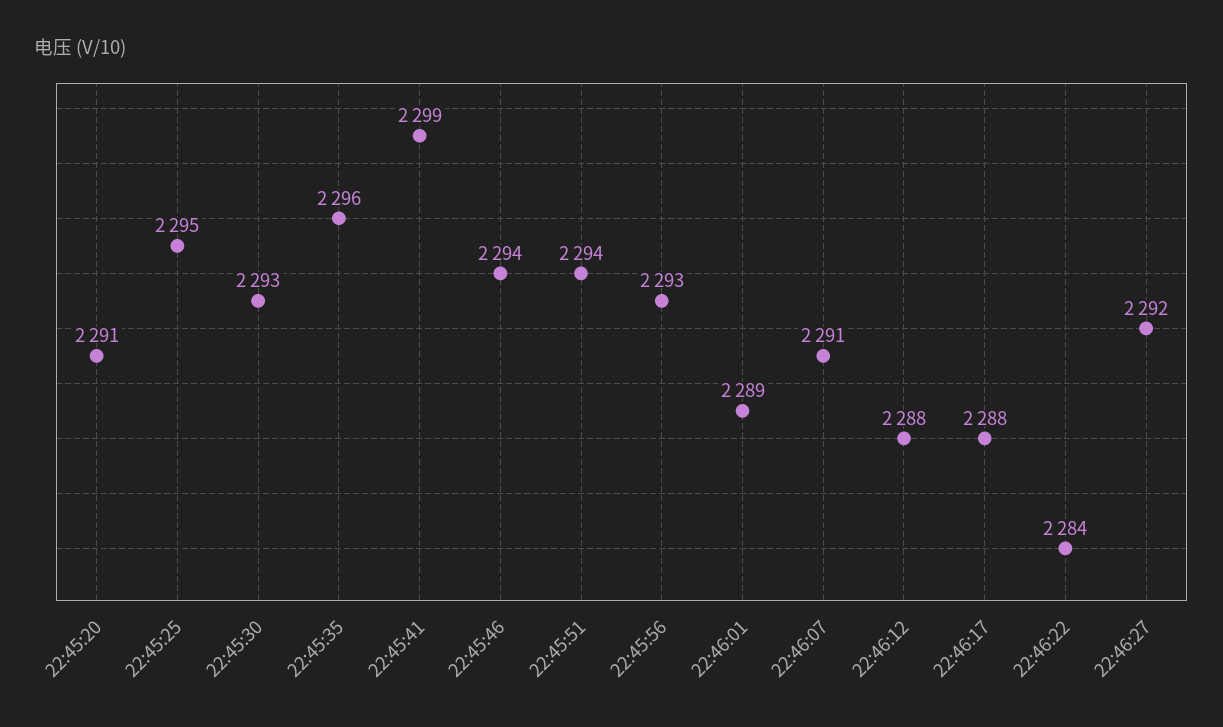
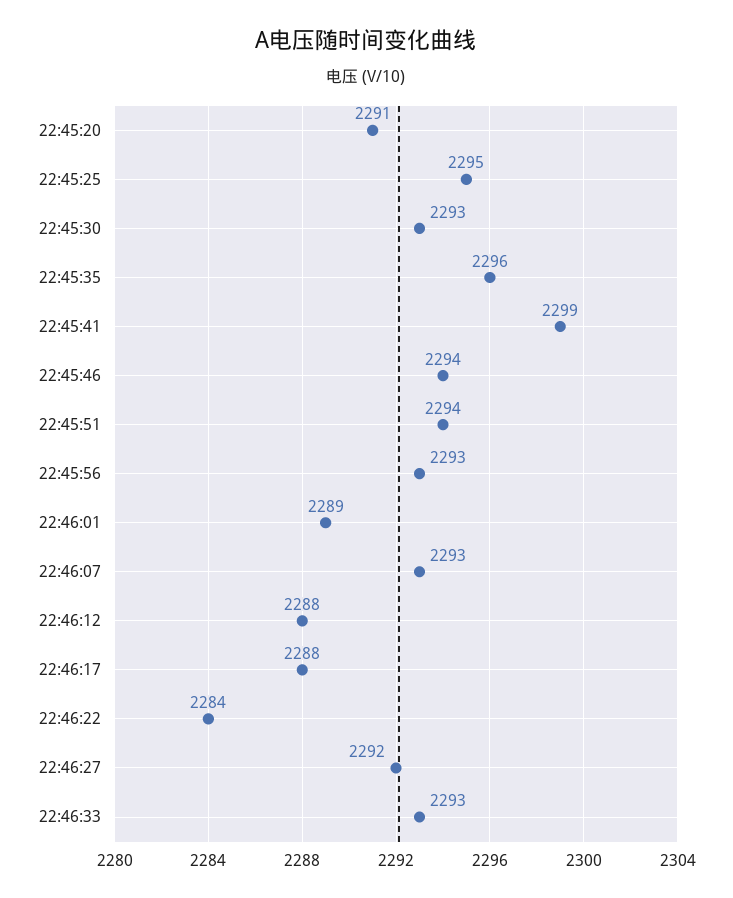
22:46:07: 2291 -> 2293
22:46:33: none -> 2293

